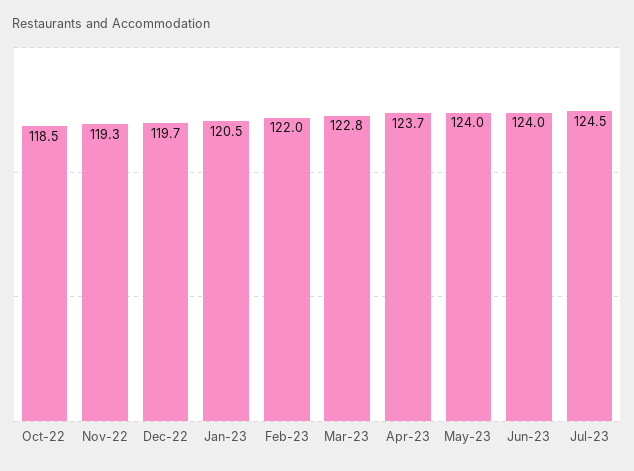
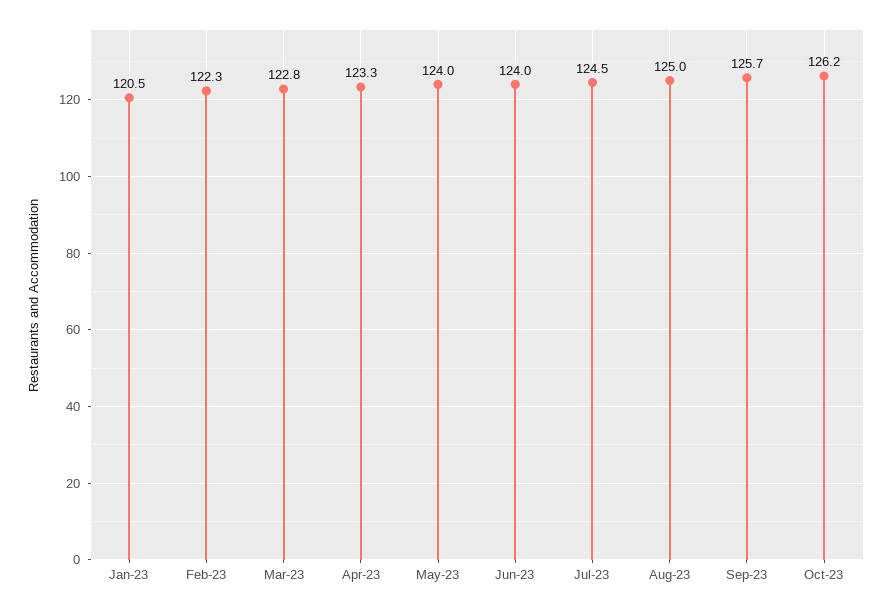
Oct-22: 118.5 -> none
Nov-22: 119.3 -> none
Dec-22: 119.7 -> none
Feb-23: 122 -> 122.3
Apr-23: 123.7 -> 123.3
Aug-23: none -> 125
Sep-23: none -> 125.7
Oct-23: none -> 126.2

